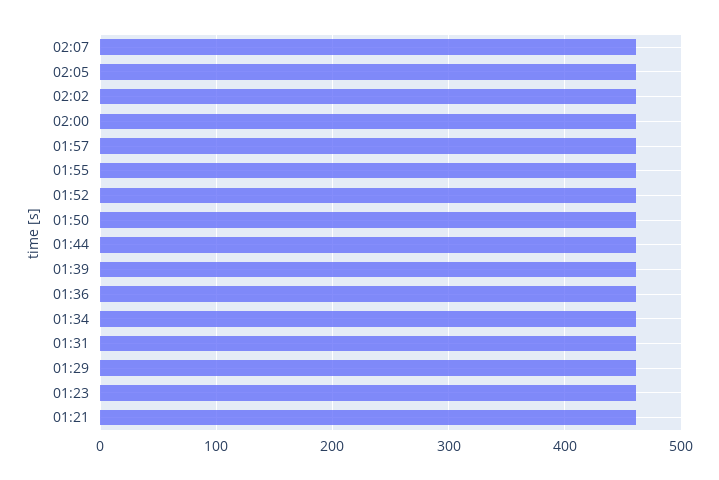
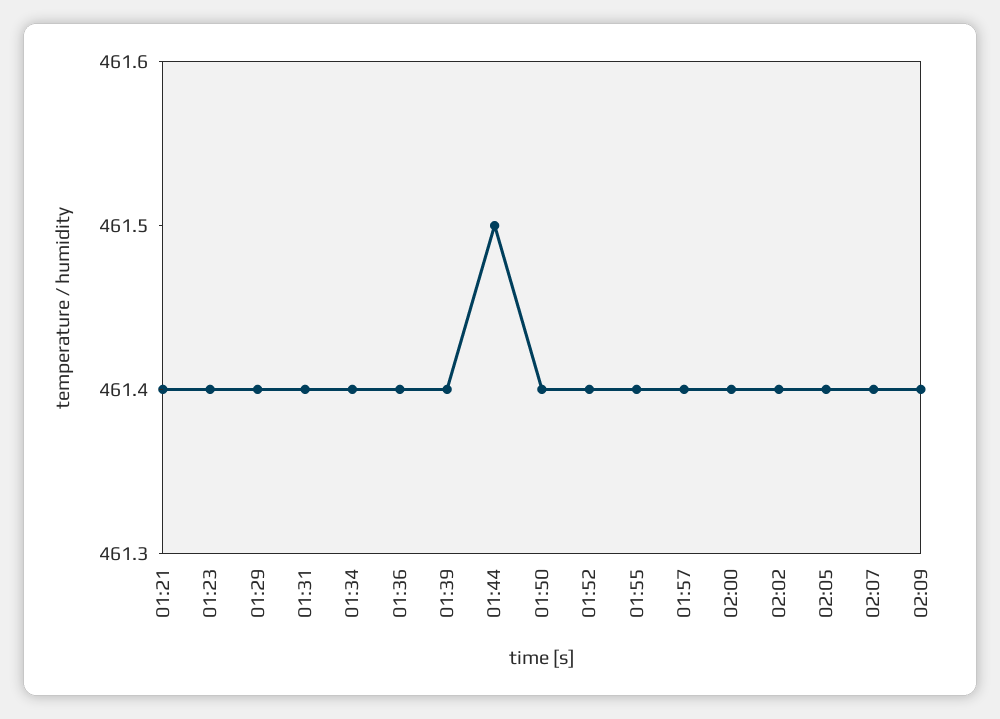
02:09: none -> 461.4

